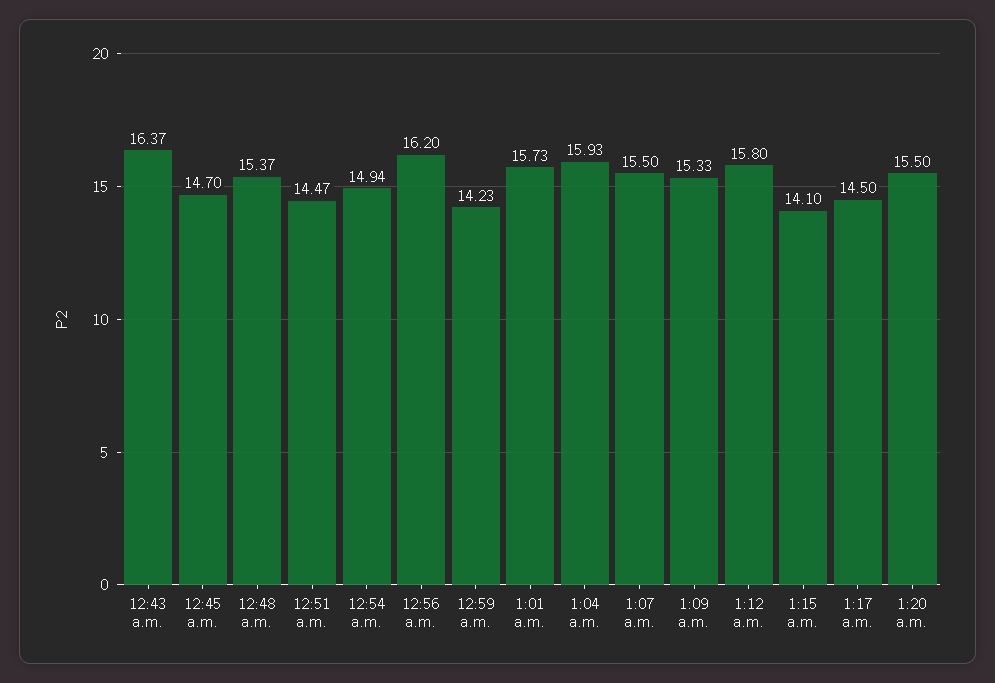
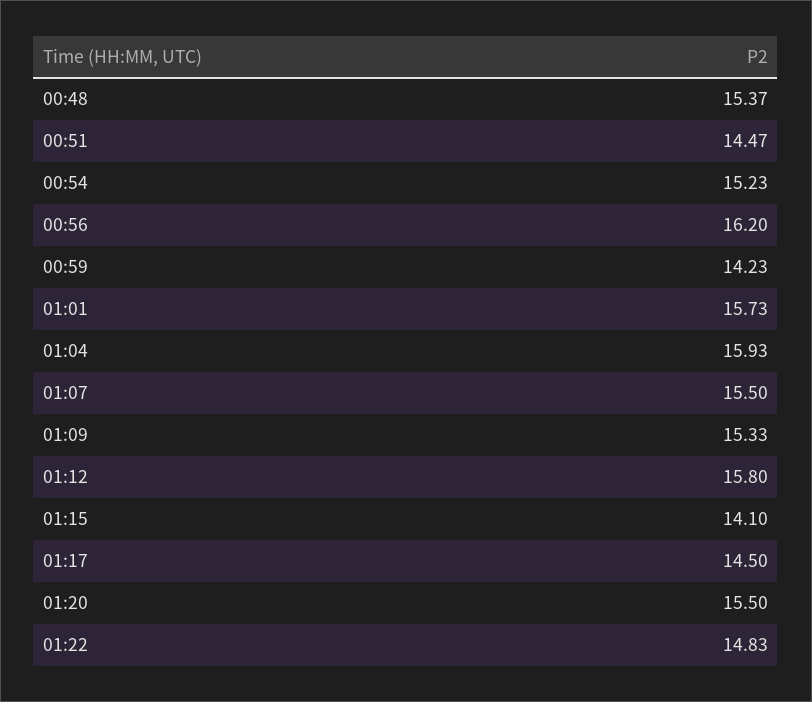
12:43 a.m.: 16.37 -> none
12:45 a.m.: 14.7 -> none
12:54 a.m.: 14.94 -> 15.23
01:22: none -> 14.83

